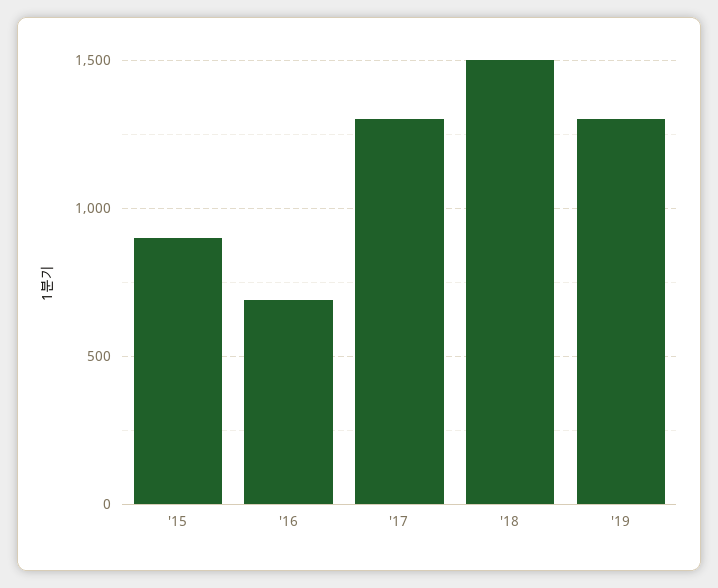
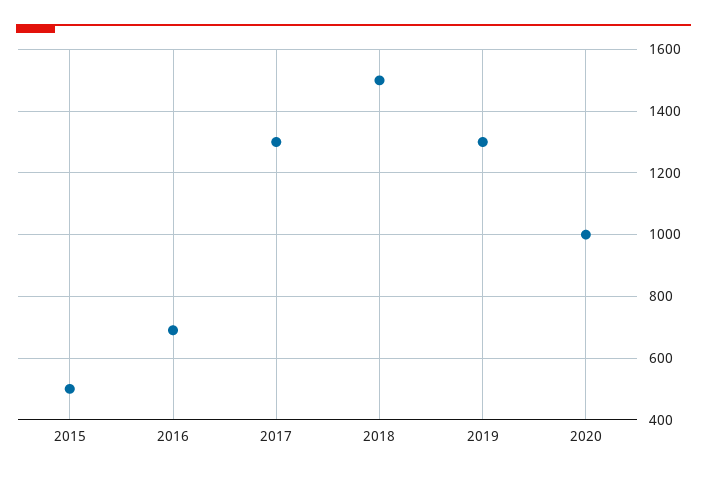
'15: 900 -> 500
2020: none -> 1000

